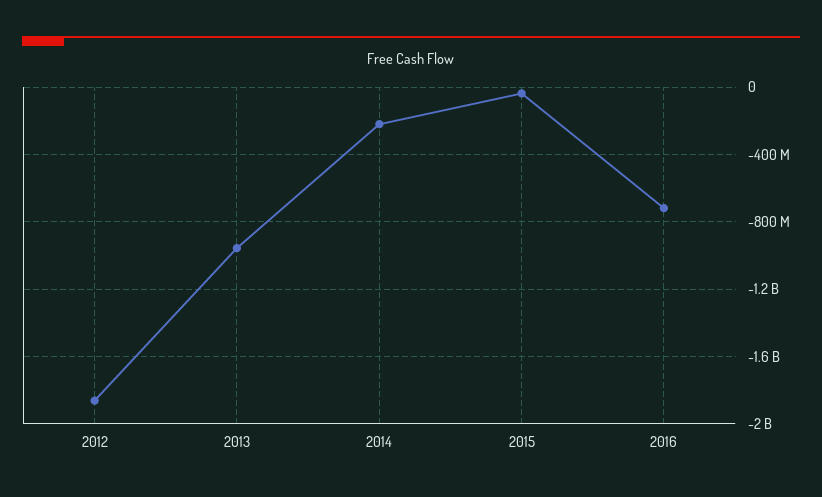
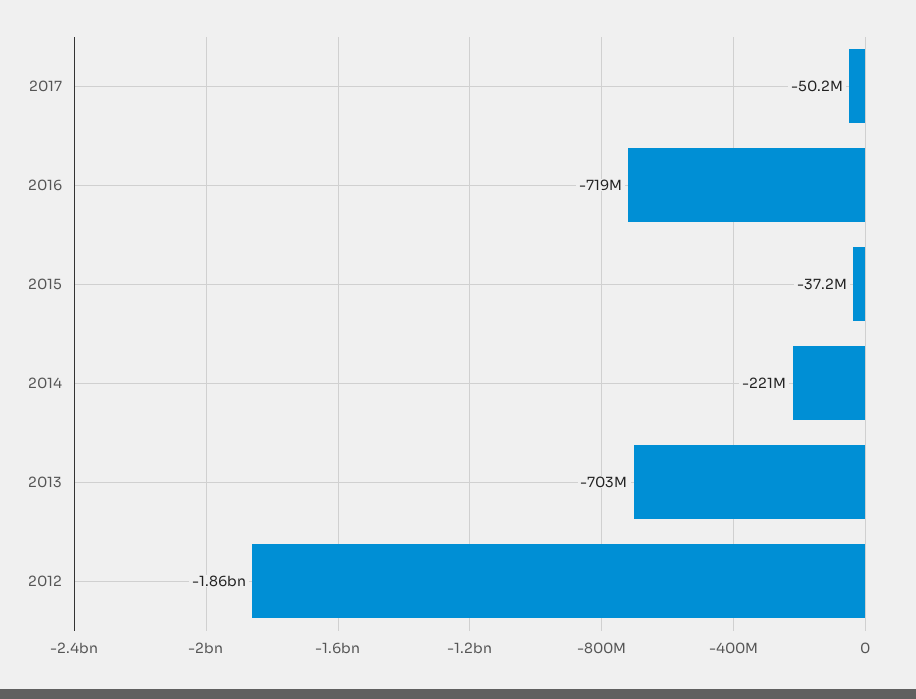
2013: -950000000 -> -703000000
2017: none -> -50200000

